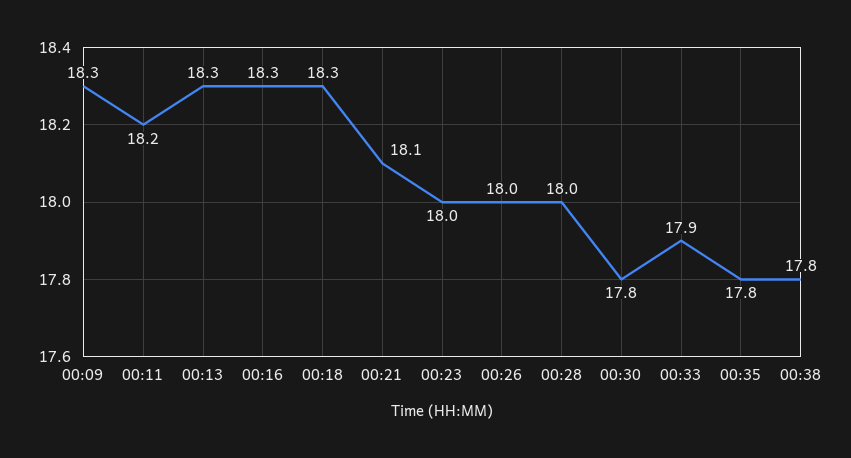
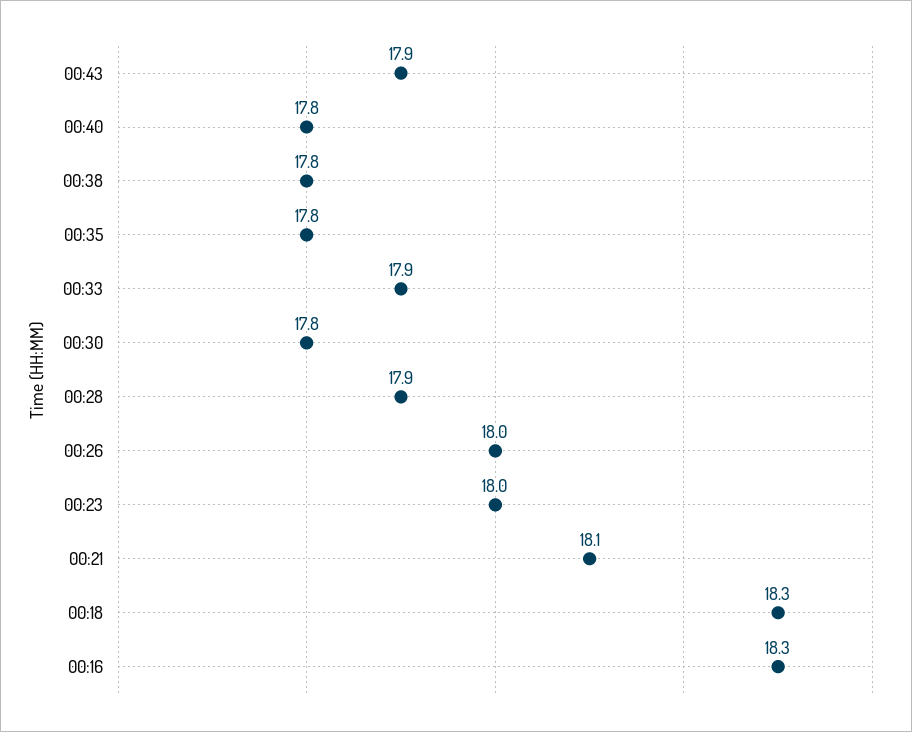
00:09: 18.3 -> none
00:11: 18.2 -> none
00:13: 18.3 -> none
00:28: 18 -> 17.9
00:43: none -> 17.9
00:40: none -> 17.8

